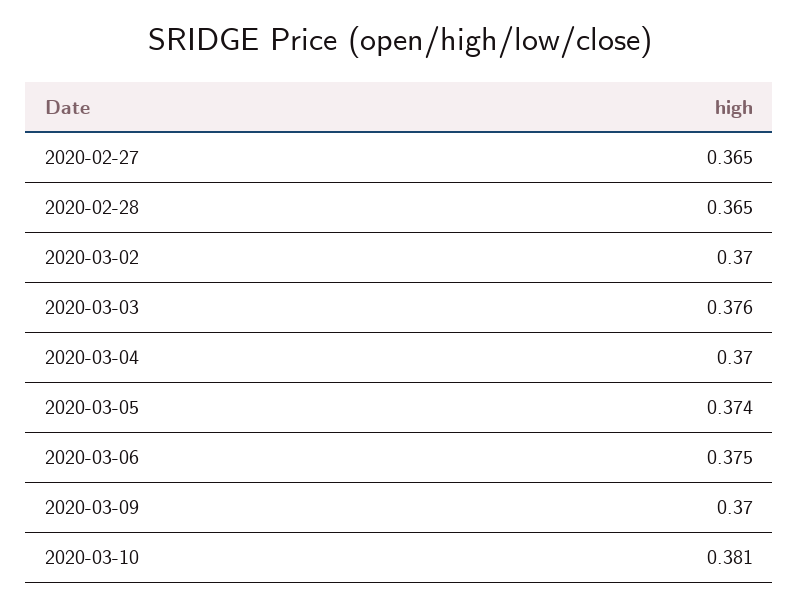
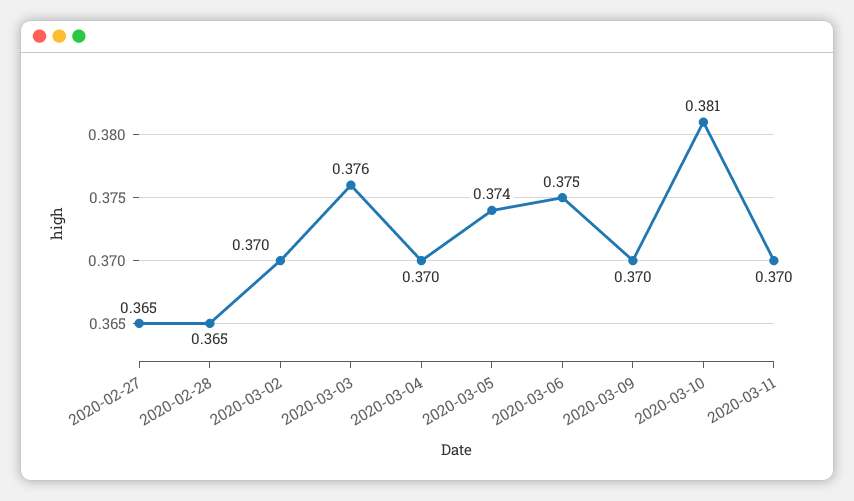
2020-03-11: none -> 0.37

